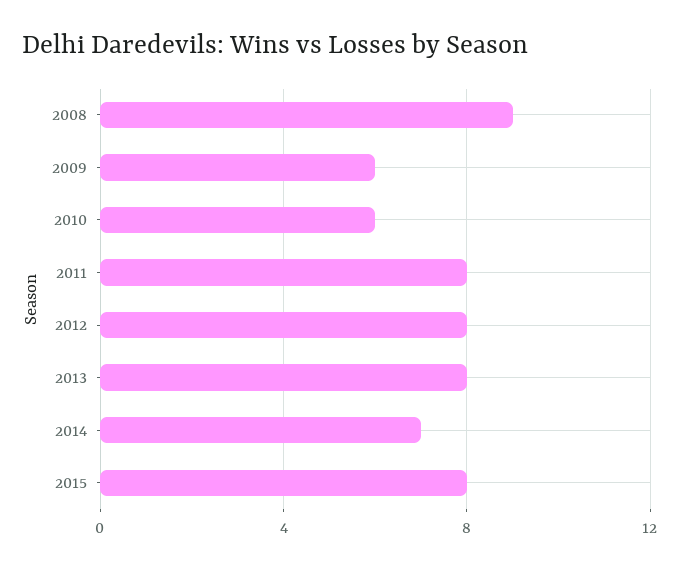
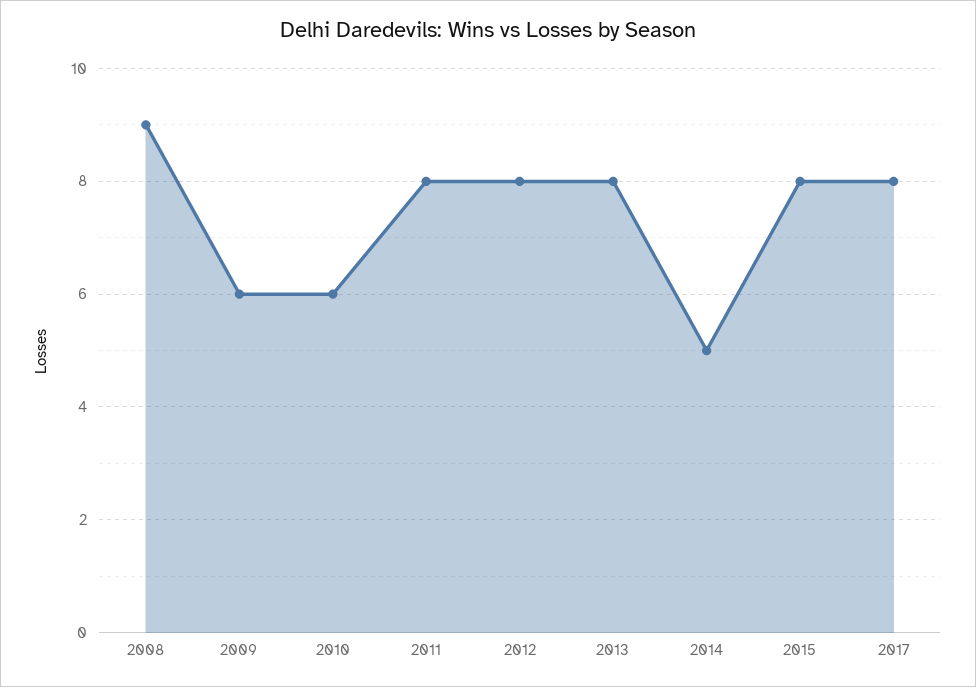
2014: 7 -> 5
2017: none -> 8

